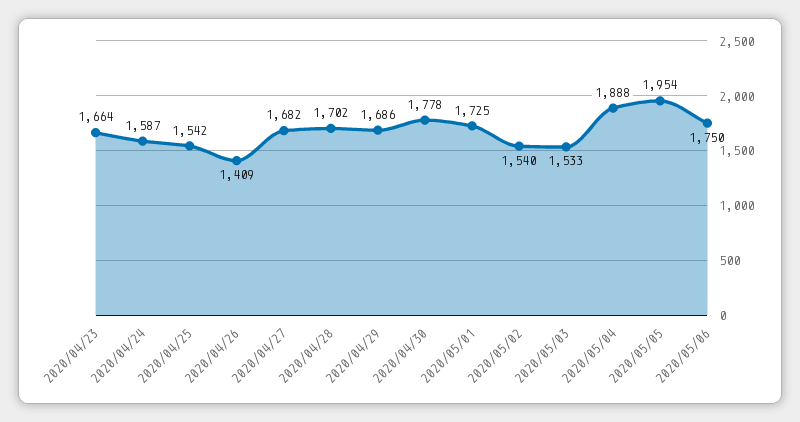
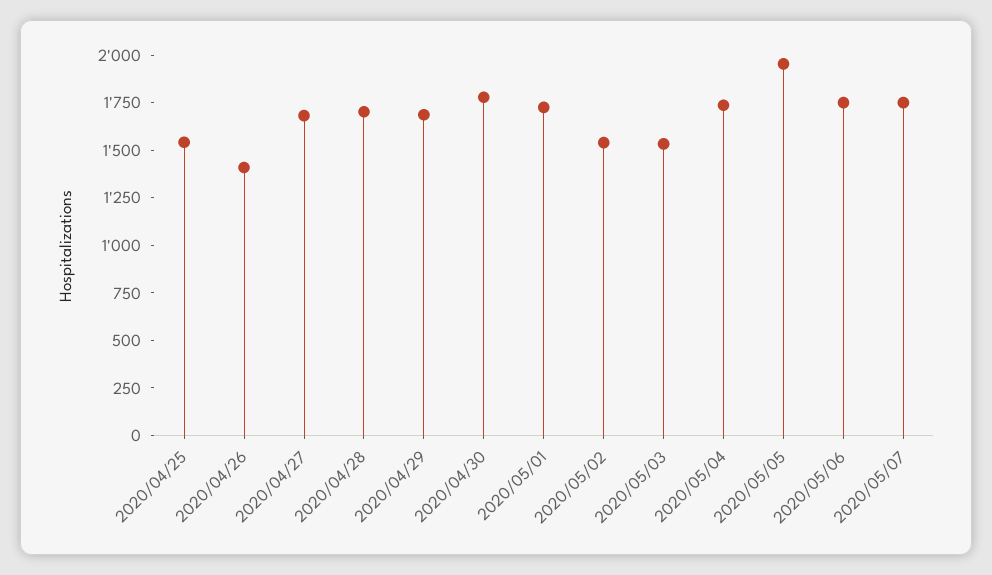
2020/04/23: 1664 -> none
2020/04/24: 1587 -> none
2020/05/04: 1888 -> 1750
2020/05/07: none -> 1750

